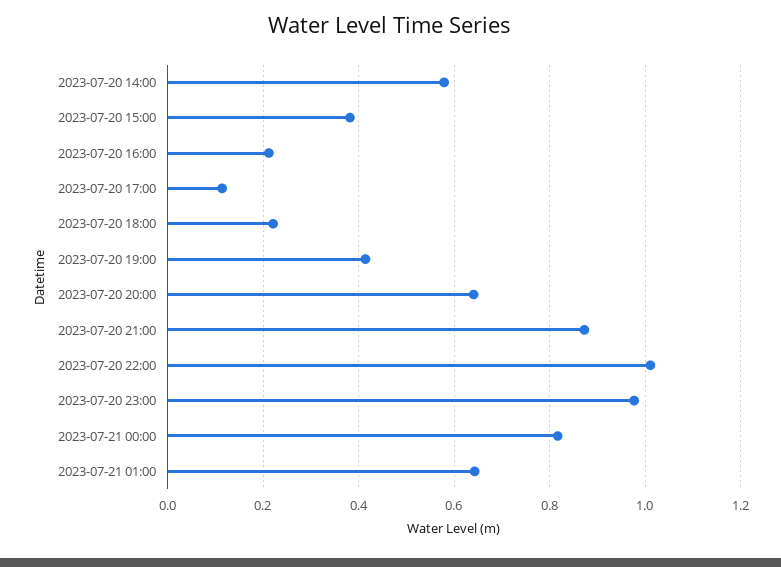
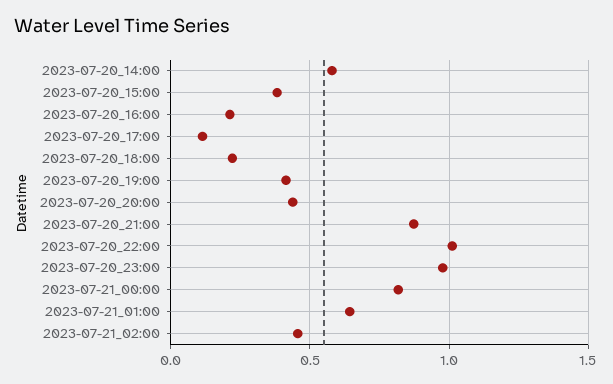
2023-07-20 20:00: 0.64 -> 0.45
2023-07-21_02:00: none -> 0.45

